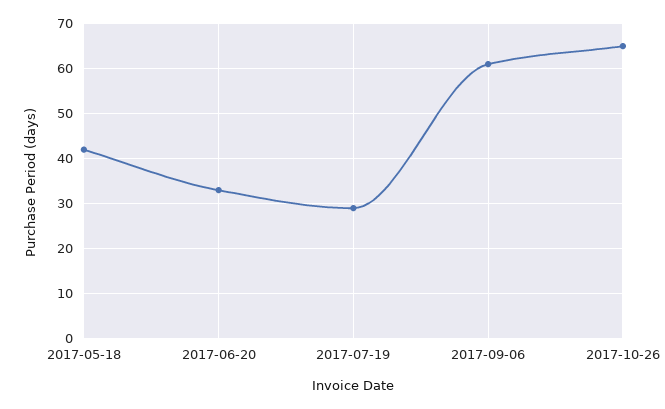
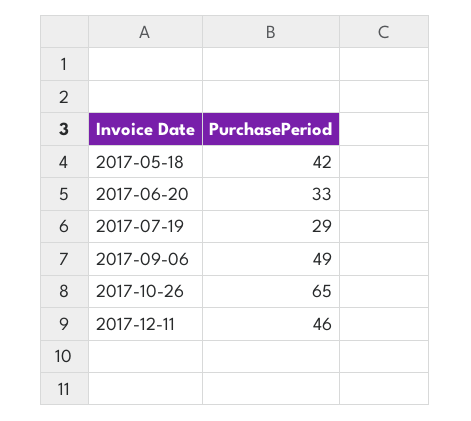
2017-09-06: 60 -> 49
2017-12-11: none -> 46

